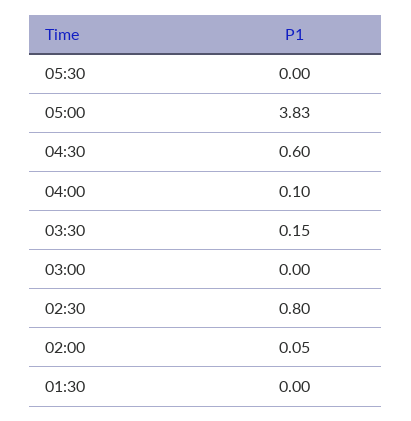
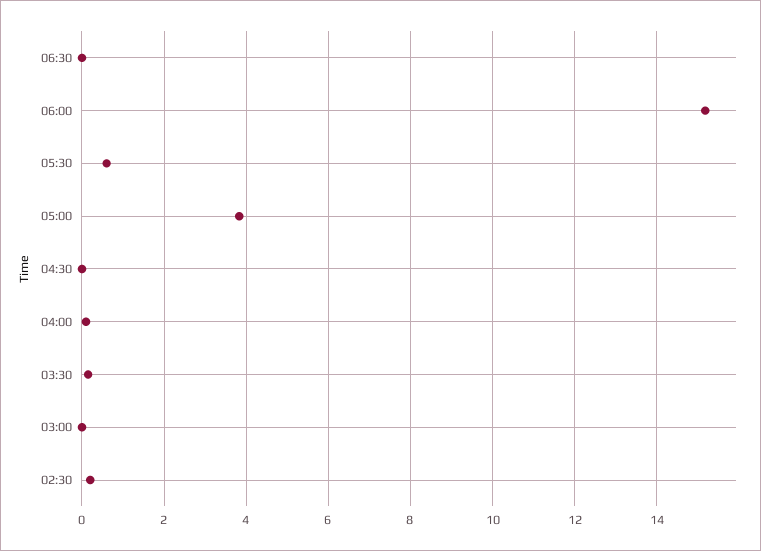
05:30: 0 -> 0.6
04:30: 0.6 -> 0
02:30: 0.8 -> 0.2
02:00: 0.05 -> none
01:30: 0 -> none
06:30: none -> 0
06:00: none -> 15.2

